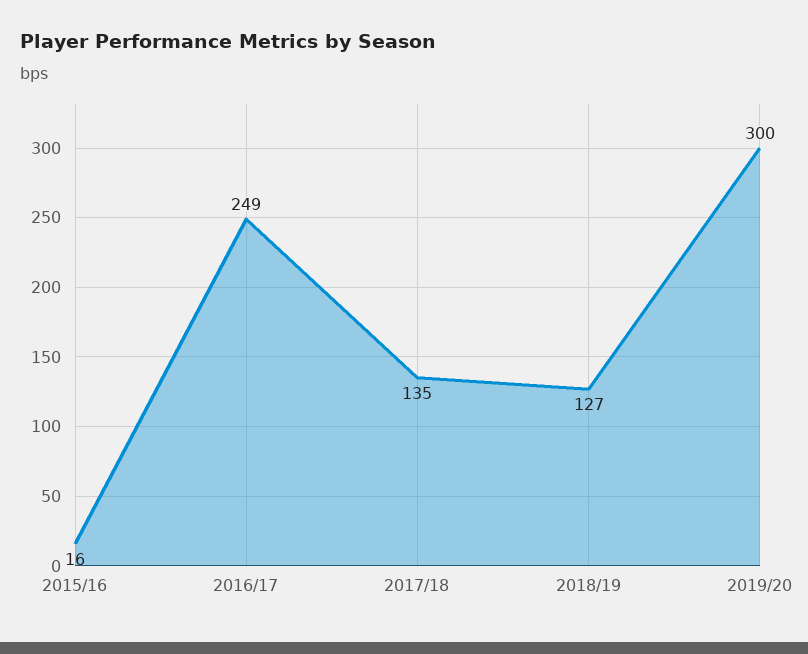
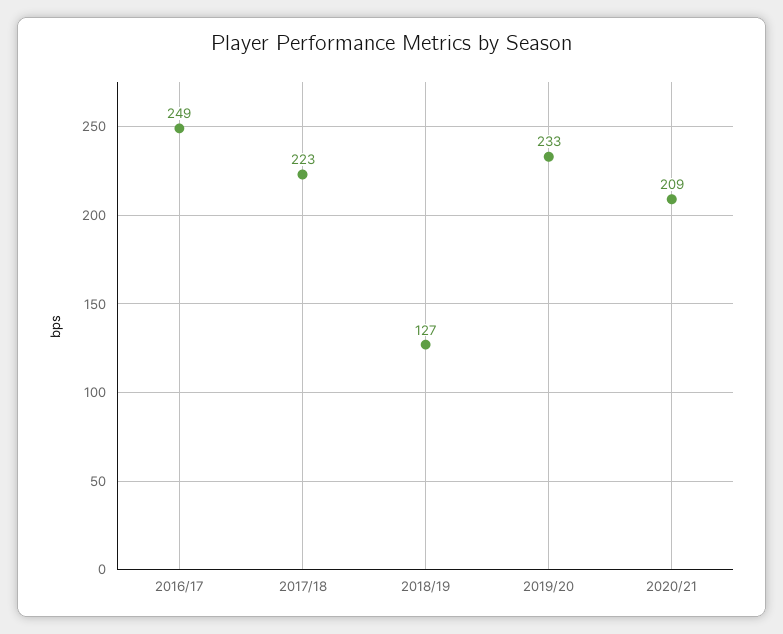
2015/16: 16 -> none
2017/18: 135 -> 223
2019/20: 300 -> 233
2020/21: none -> 209

